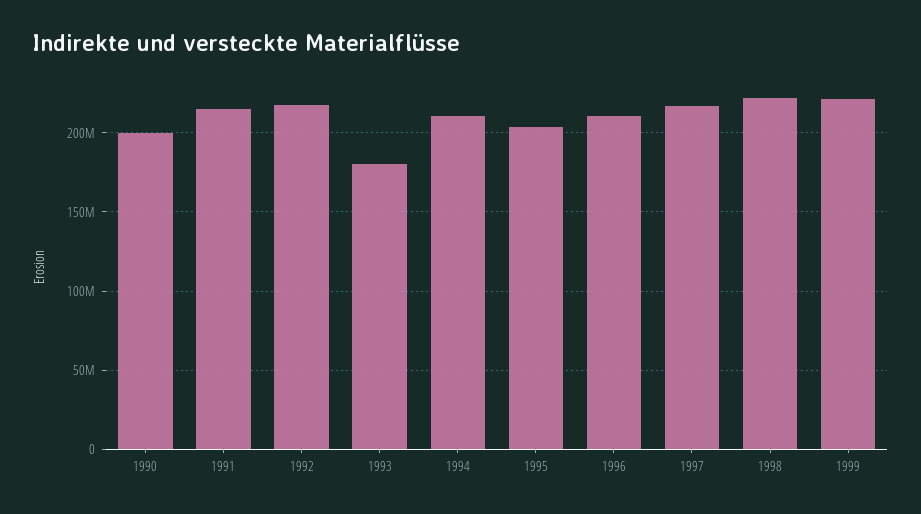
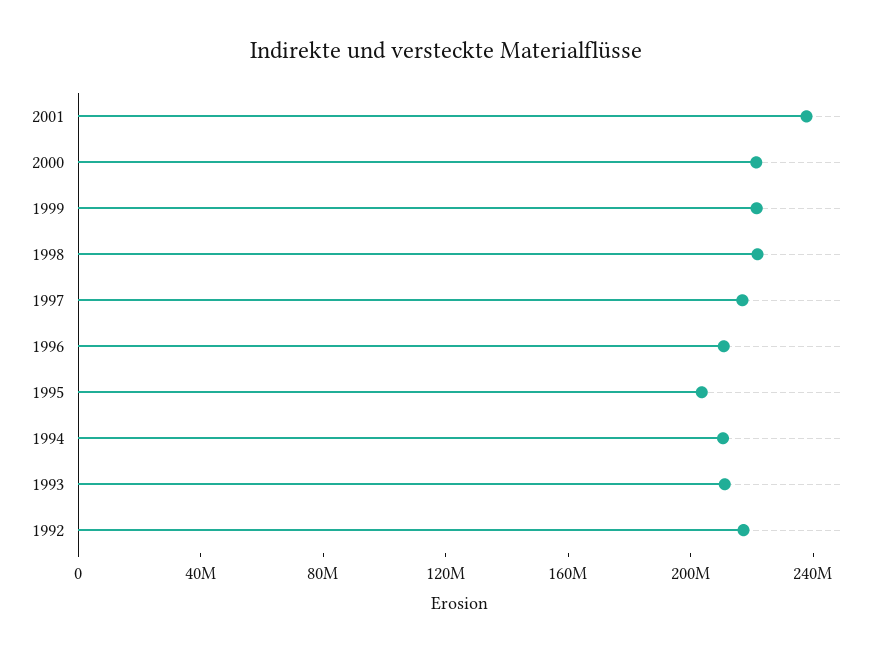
1990: 200000000 -> none
1991: 215000000 -> none
1993: 180000000 -> 210000000
2001: none -> 240000000
2000: none -> 220000000

